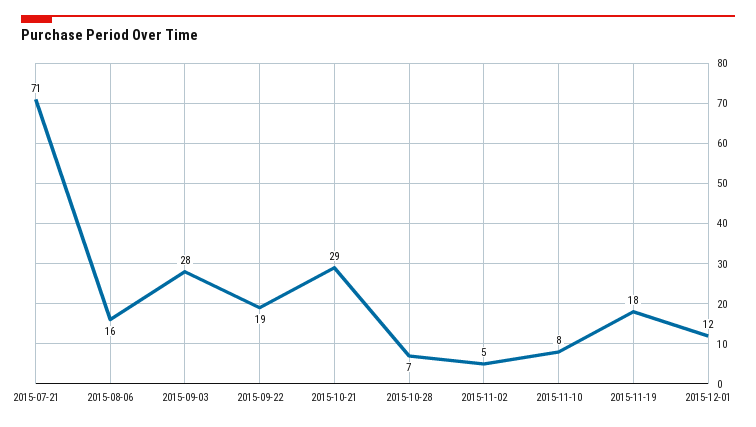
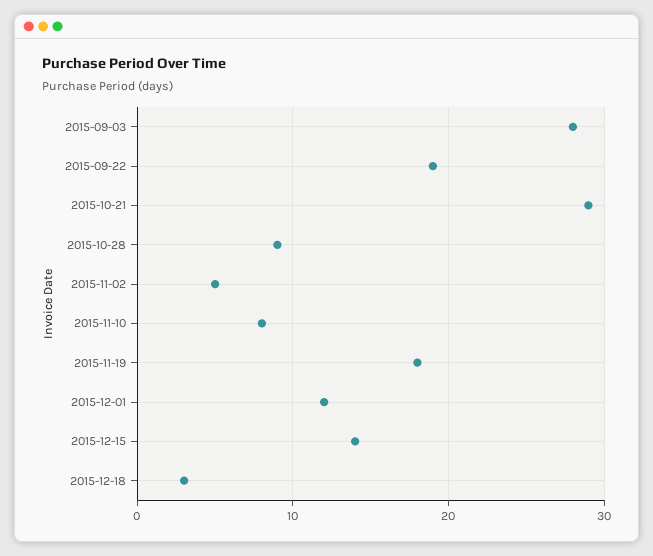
2015-07-21: 71 -> none
2015-08-06: 16 -> none
2015-10-28: 7 -> 9
2015-12-15: none -> 14
2015-12-18: none -> 3

